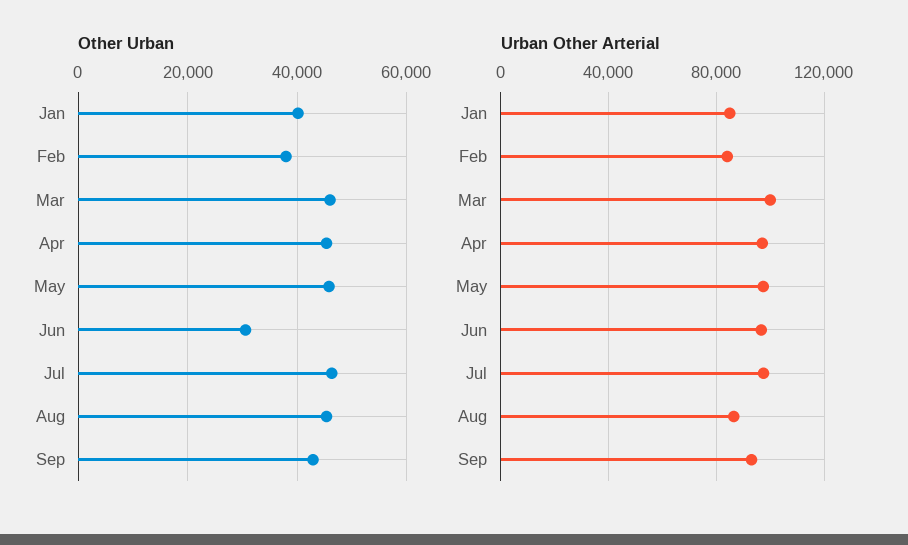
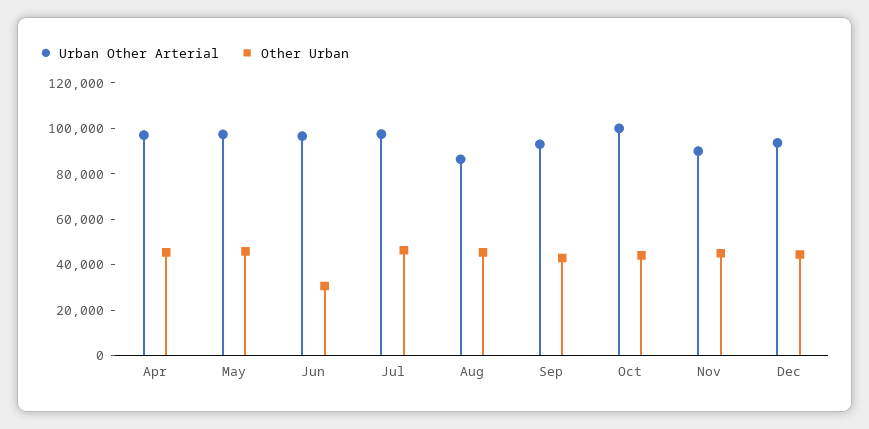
Other Urban, Jan: 40000 -> none
Other Urban, Feb: 38000 -> none
Other Urban, Mar: 46000 -> none
Urban Other Arterial, Jan: 85000 -> none
Urban Other Arterial, Feb: 85000 -> none
Urban Other Arterial, Mar: 100000 -> none
Urban Other Arterial, Oct: none -> 100000
Other Urban, Oct: none -> 45000
Urban Other Arterial, Nov: none -> 90000
Other Urban, Nov: none -> 45000
Urban Other Arterial, Dec: none -> 95000
Other Urban, Dec: none -> 45000

